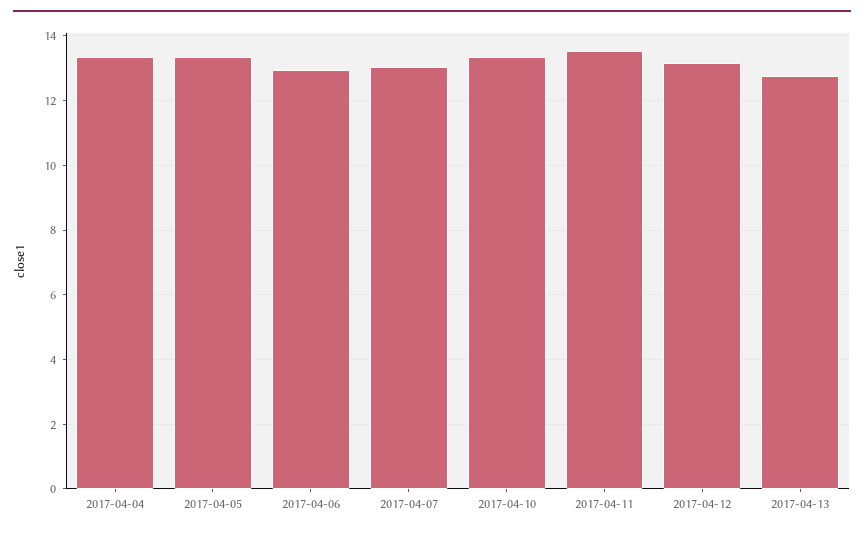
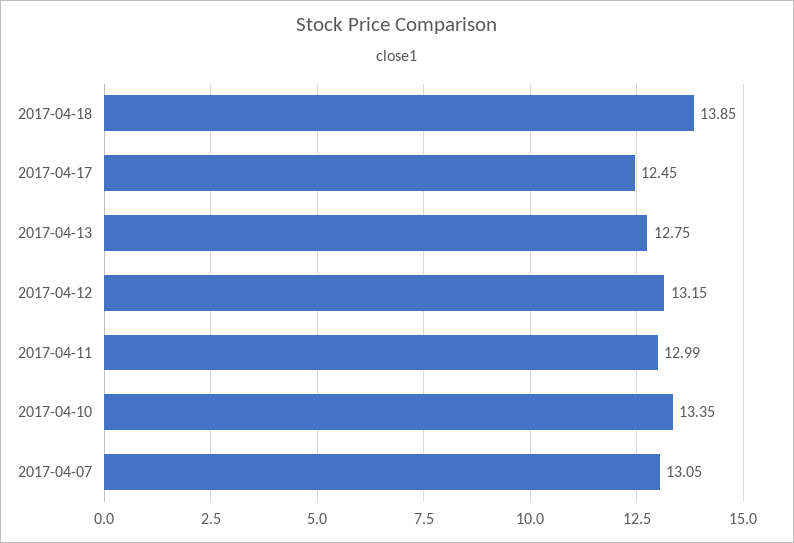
2017-04-04: 13.4 -> none
2017-04-05: 13.4 -> none
2017-04-06: 13 -> none
2017-04-11: 13.6 -> 12.99
2017-04-18: none -> 13.85
2017-04-17: none -> 12.45

